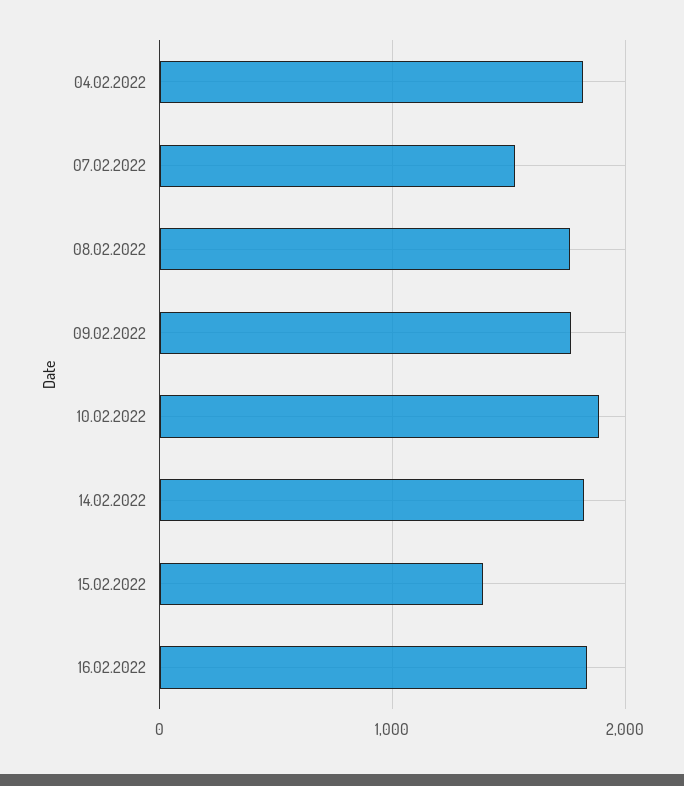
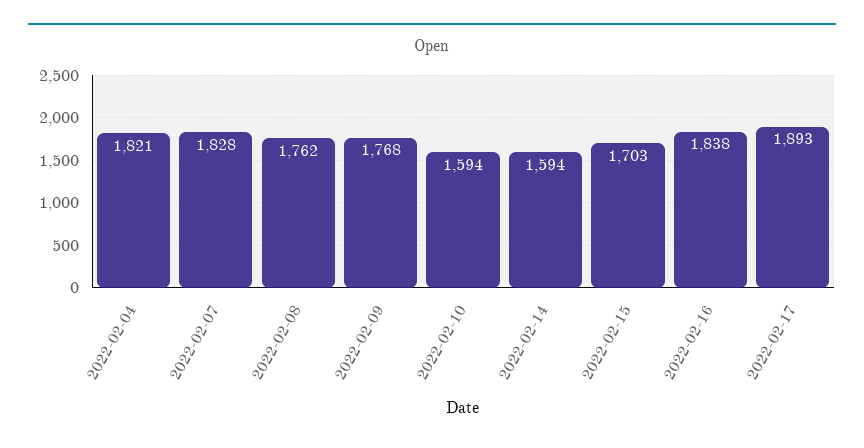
07.02.2022: 1500 -> 1828
10.02.2022: 1900 -> 1594
14.02.2022: 1800 -> 1594
15.02.2022: 1400 -> 1703
2022-02-17: none -> 1893

